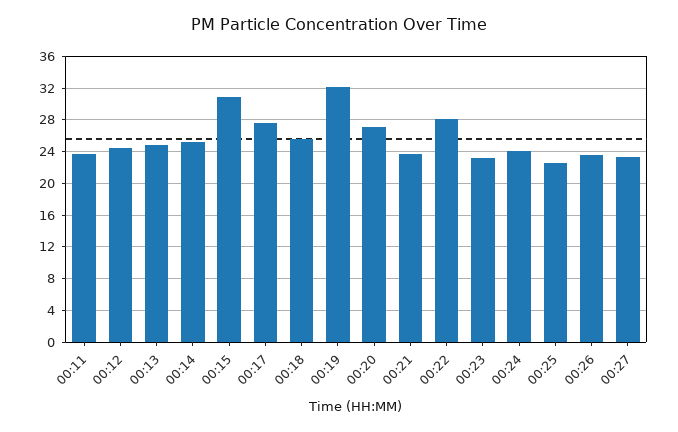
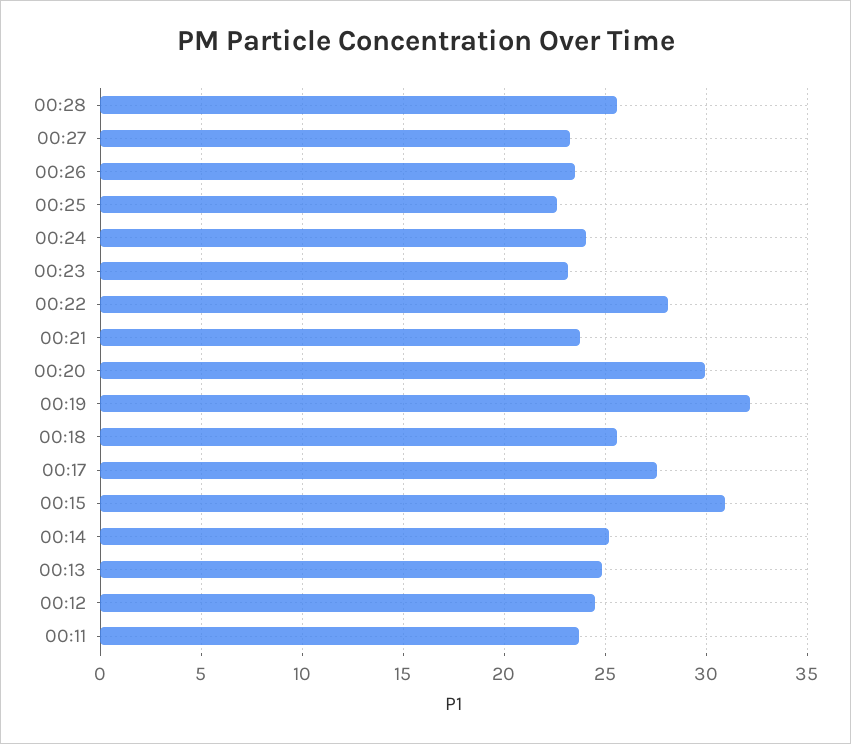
00:20: 27 -> 30
00:28: none -> 25.5

